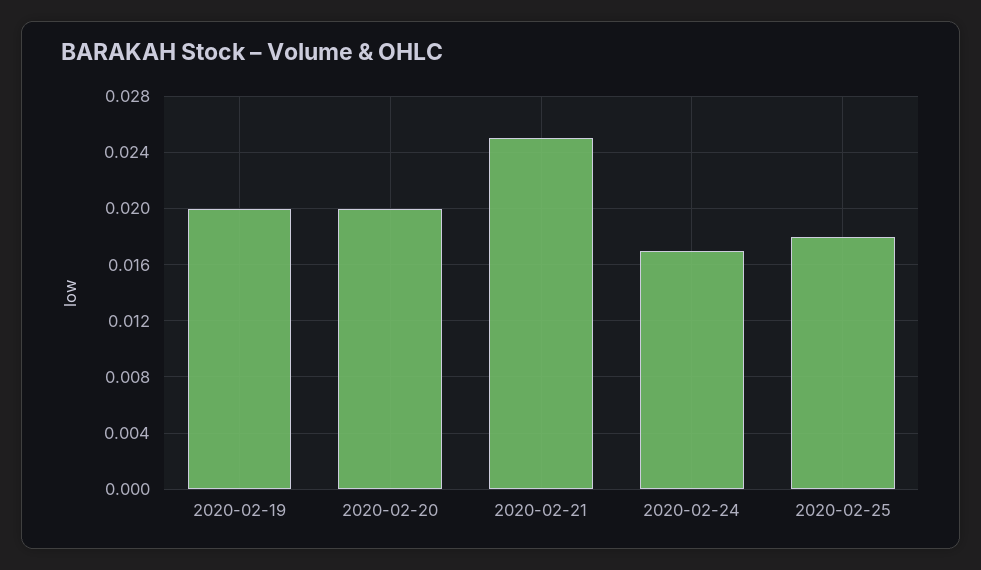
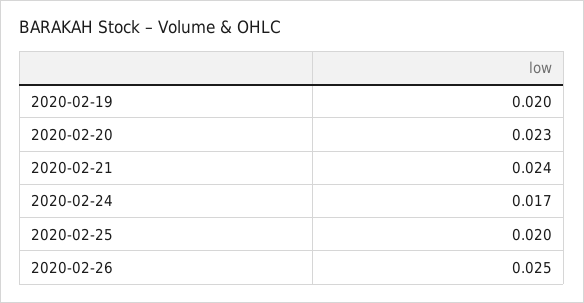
2020-02-20: 0.02 -> 0.023
2020-02-21: 0.025 -> 0.024
2020-02-25: 0.018 -> 0.02
2020-02-26: none -> 0.025

